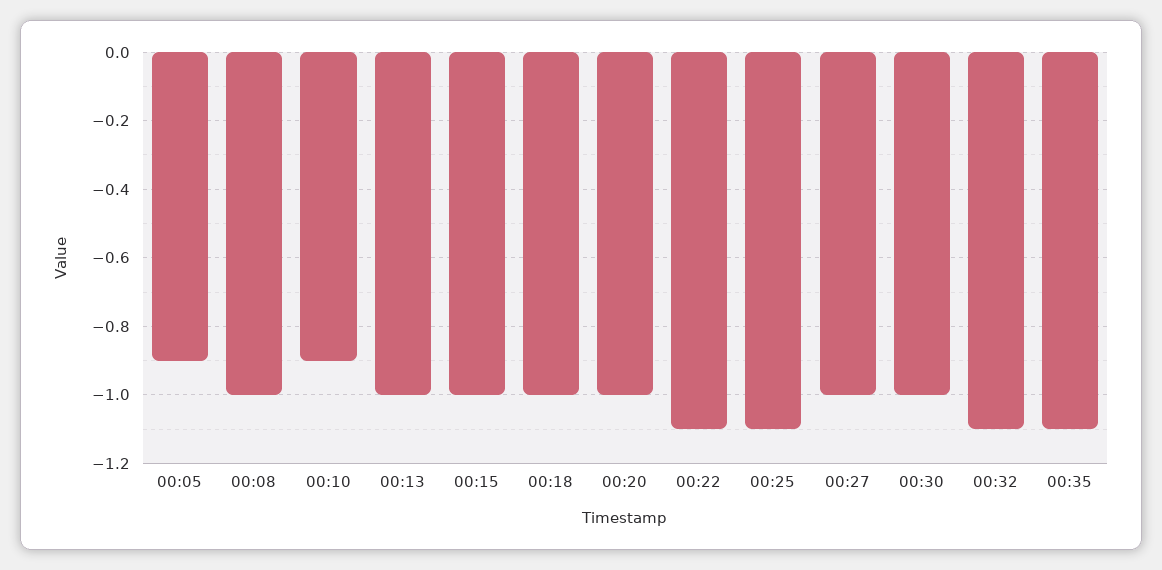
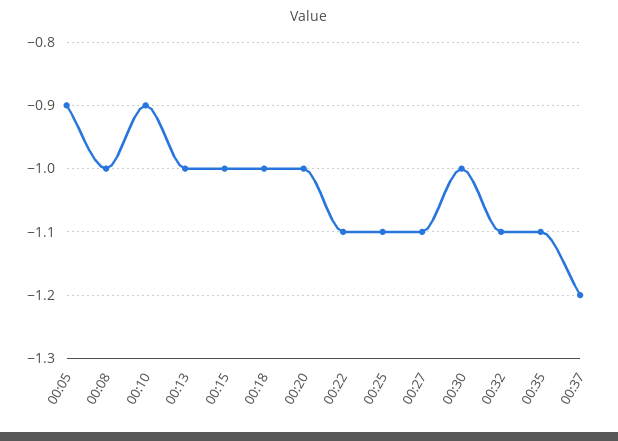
00:27: -1 -> -1.1
00:37: none -> -1.2

